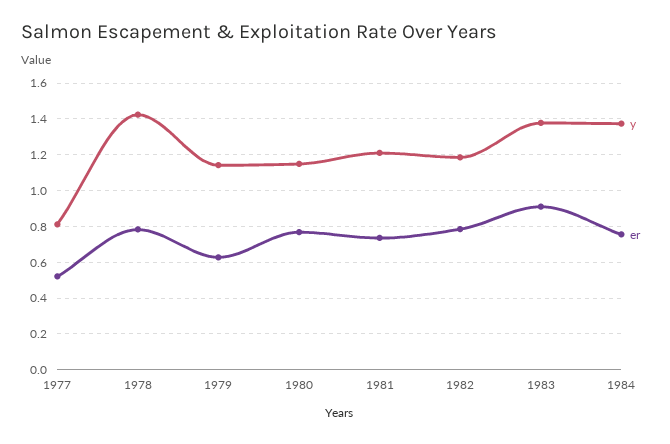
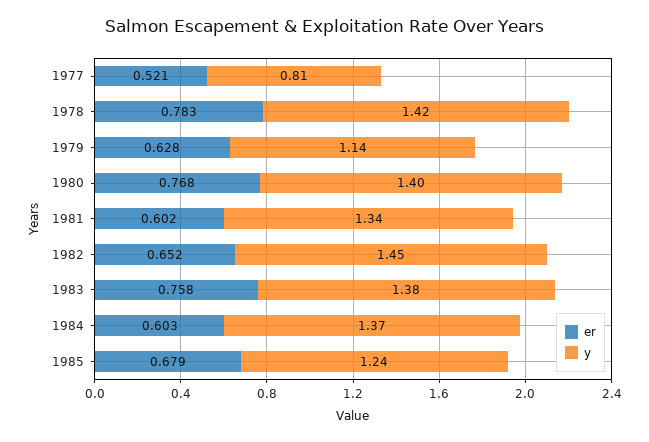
y, 1980: 1.15 -> 1.4
y, 1981: 1.2 -> 1.34
er, 1981: 0.75 -> 0.602
y, 1982: 1.2 -> 1.45
er, 1982: 0.8 -> 0.652
er, 1983: 0.9 -> 0.758
er, 1984: 0.75 -> 0.603
er, 1985: none -> 0.679
y, 1985: none -> 1.24

